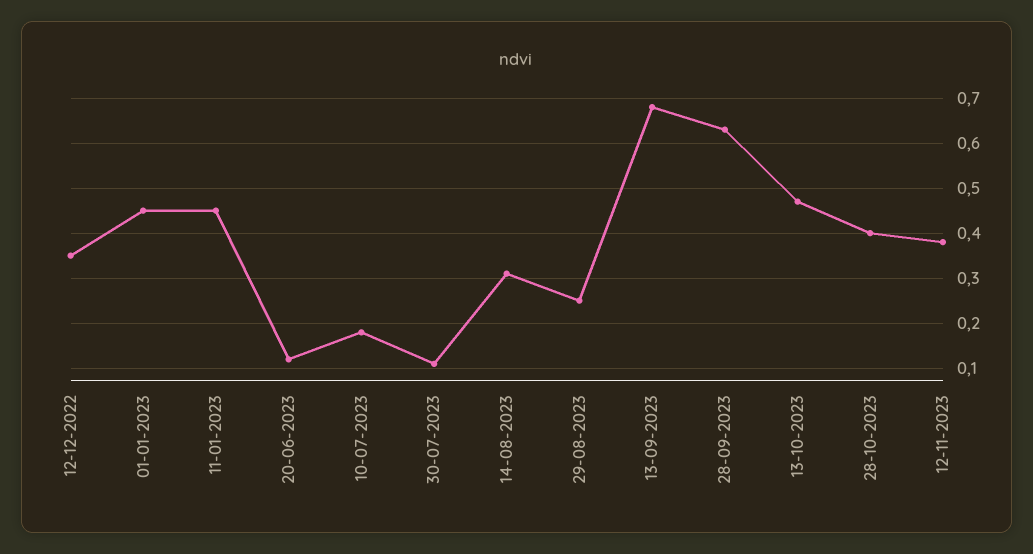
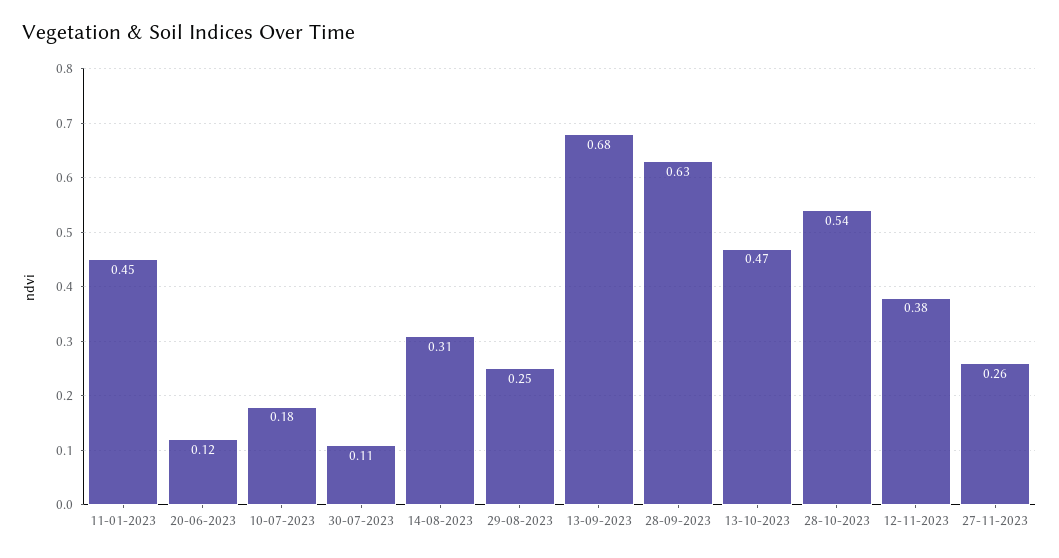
12-12-2022: 0.35 -> none
01-01-2023: 0.45 -> none
28-10-2023: 0.4 -> 0.54
27-11-2023: none -> 0.26

